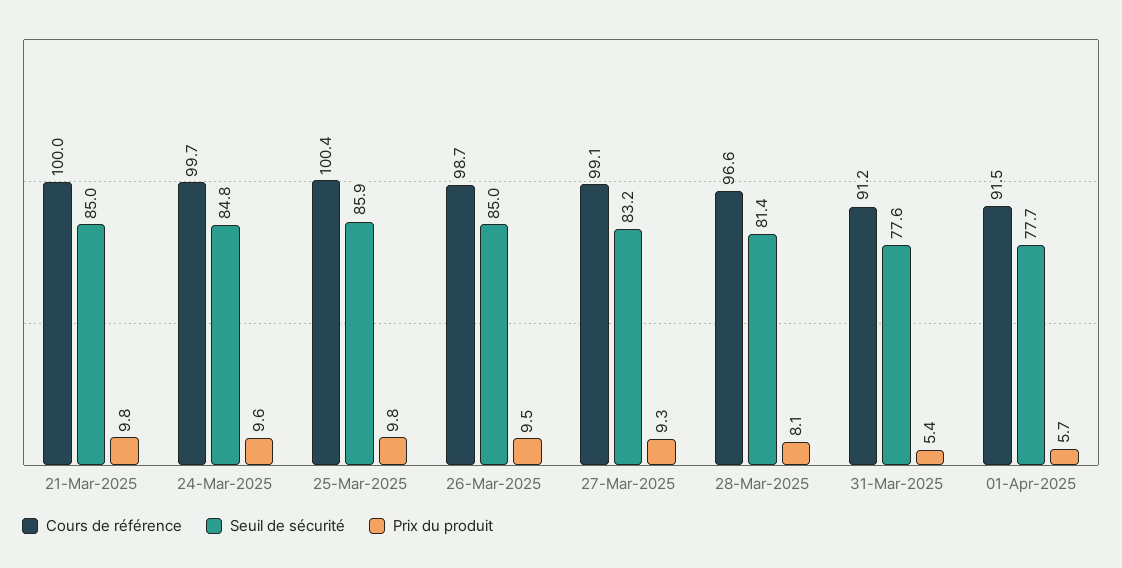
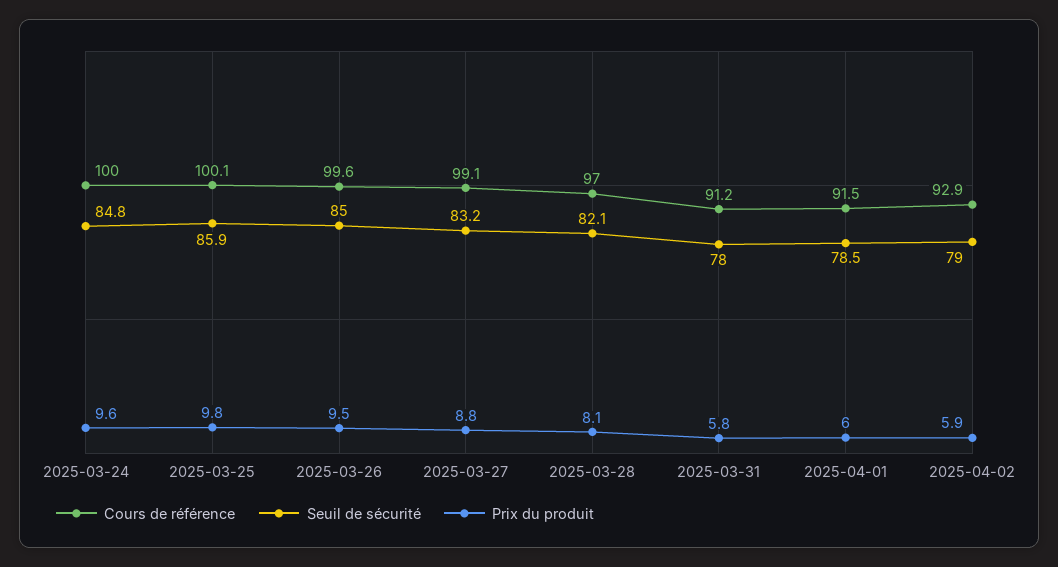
Cours de référence, 21-Mar-2025: 100 -> none
Seuil de sécurité, 21-Mar-2025: 85 -> none
Prix du produit, 21-Mar-2025: 9.8 -> none
Cours de référence, 24-Mar-2025: 99.7 -> 100
Cours de référence, 25-Mar-2025: 100.4 -> 100.1
Cours de référence, 26-Mar-2025: 98.7 -> 99.6
Prix du produit, 27-Mar-2025: 9.3 -> 8.8
Cours de référence, 28-Mar-2025: 96.6 -> 97
Seuil de sécurité, 28-Mar-2025: 81.4 -> 82.1
Seuil de sécurité, 31-Mar-2025: 77.6 -> 78
Prix du produit, 31-Mar-2025: 5.4 -> 5.8
Seuil de sécurité, 01-Apr-2025: 77.7 -> 78.5
Prix du produit, 01-Apr-2025: 5.7 -> 6
Cours de référence, 2025-04-02: none -> 92.9
Seuil de sécurité, 2025-04-02: none -> 79
Prix du produit, 2025-04-02: none -> 5.9

